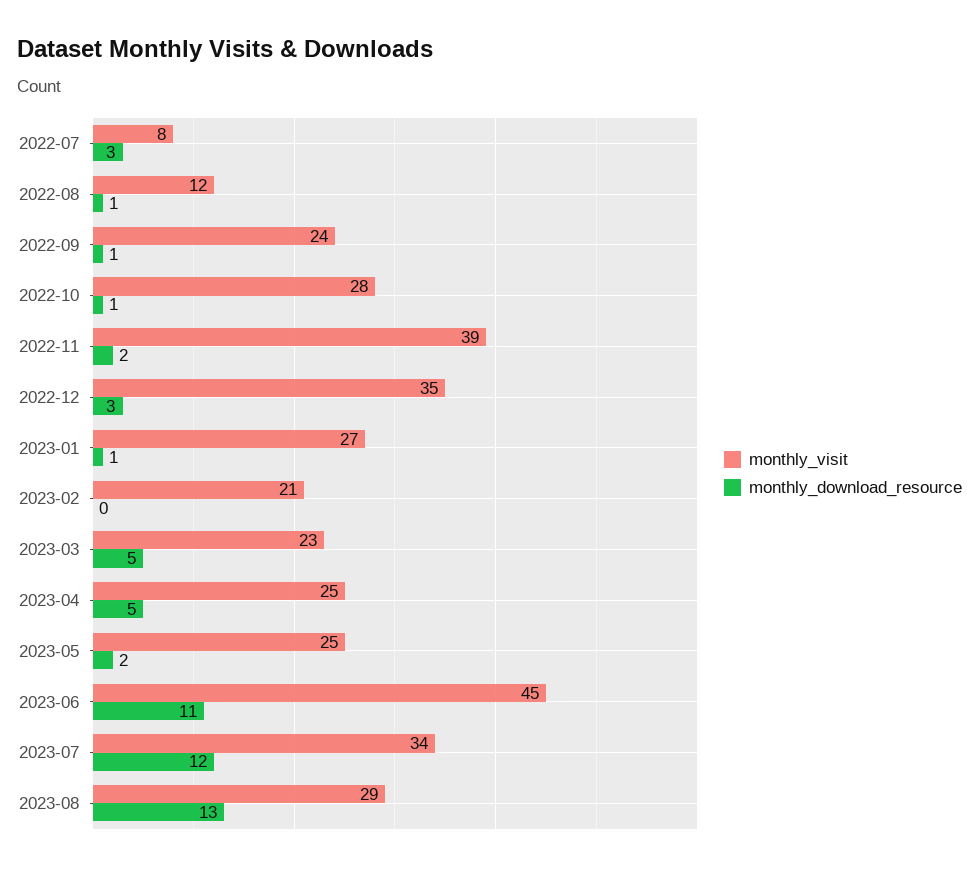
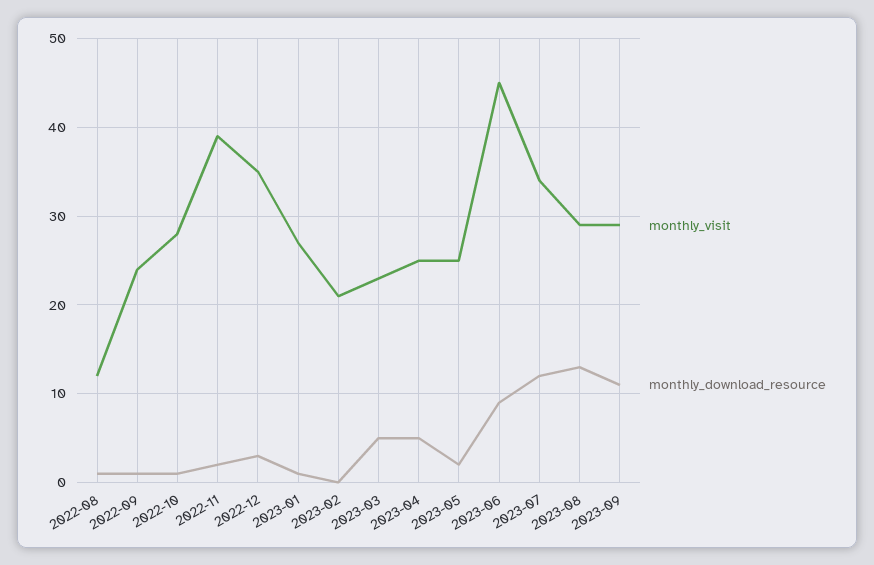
monthly_visit, 2022-07: 8 -> none
monthly_download_resource, 2022-07: 3 -> none
monthly_download_resource, 2023-06: 11 -> 9
monthly_visit, 2023-09: none -> 29
monthly_download_resource, 2023-09: none -> 11

